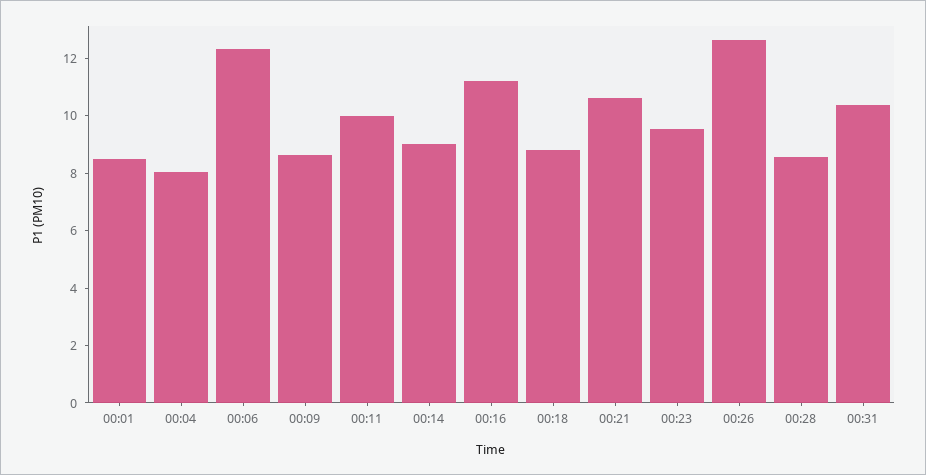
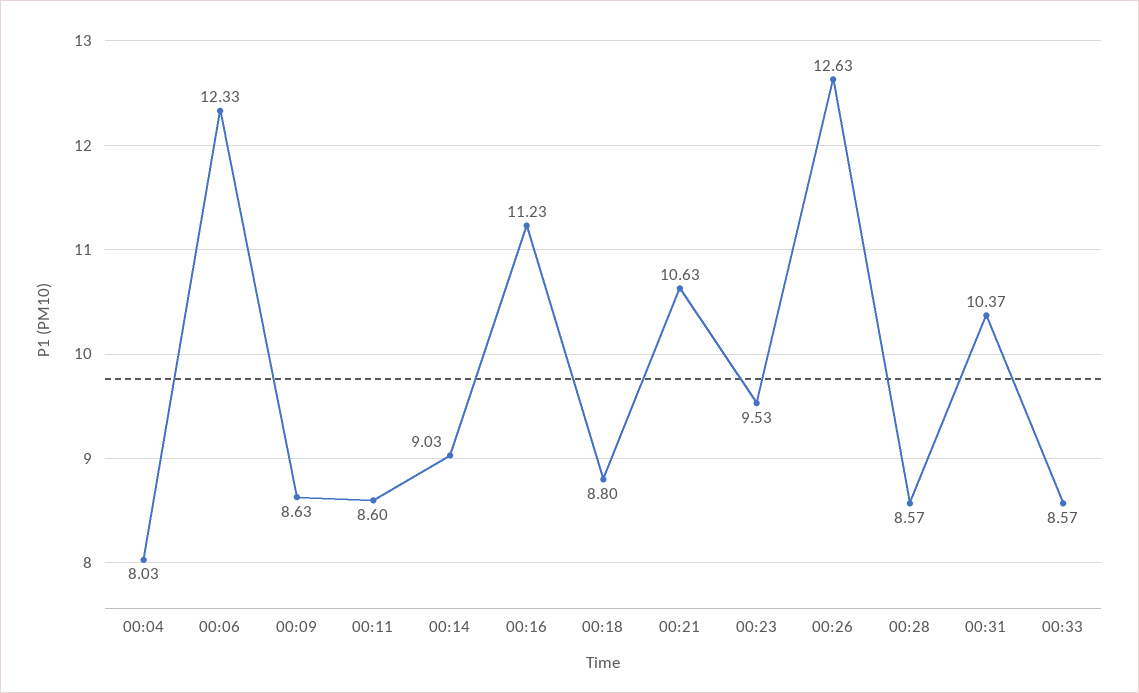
00:01: 8.5 -> none
00:11: 10 -> 8.6
00:33: none -> 8.57

